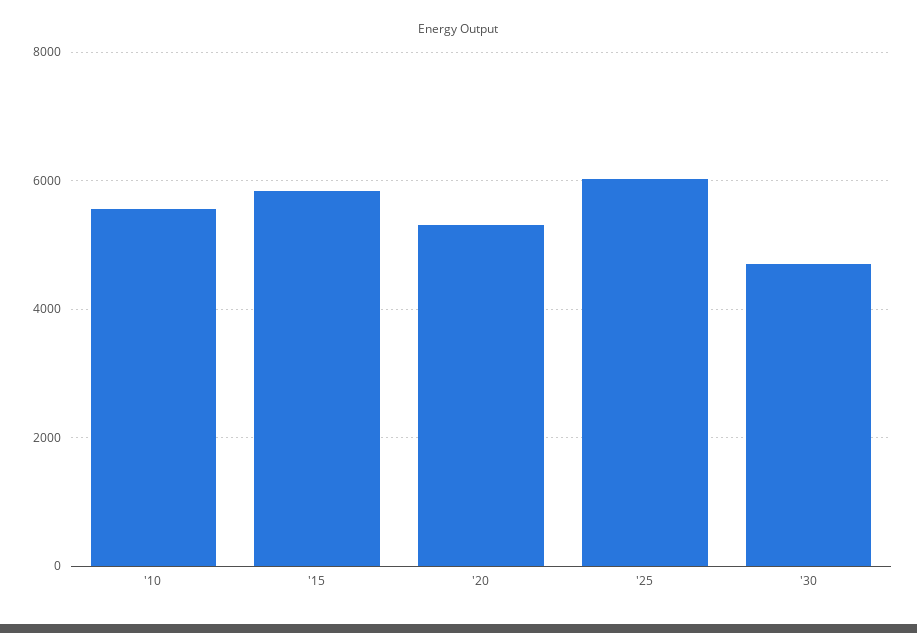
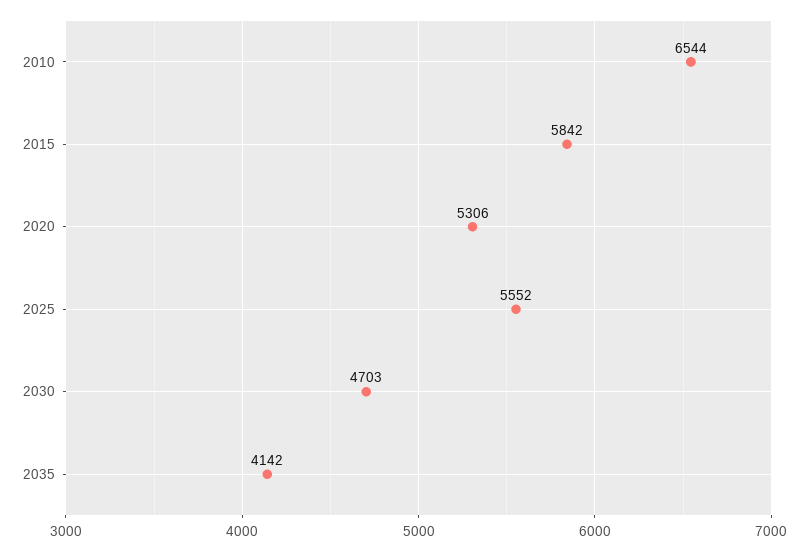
'10: 5600 -> 6544
'25: 6000 -> 5552
2035: none -> 4142

